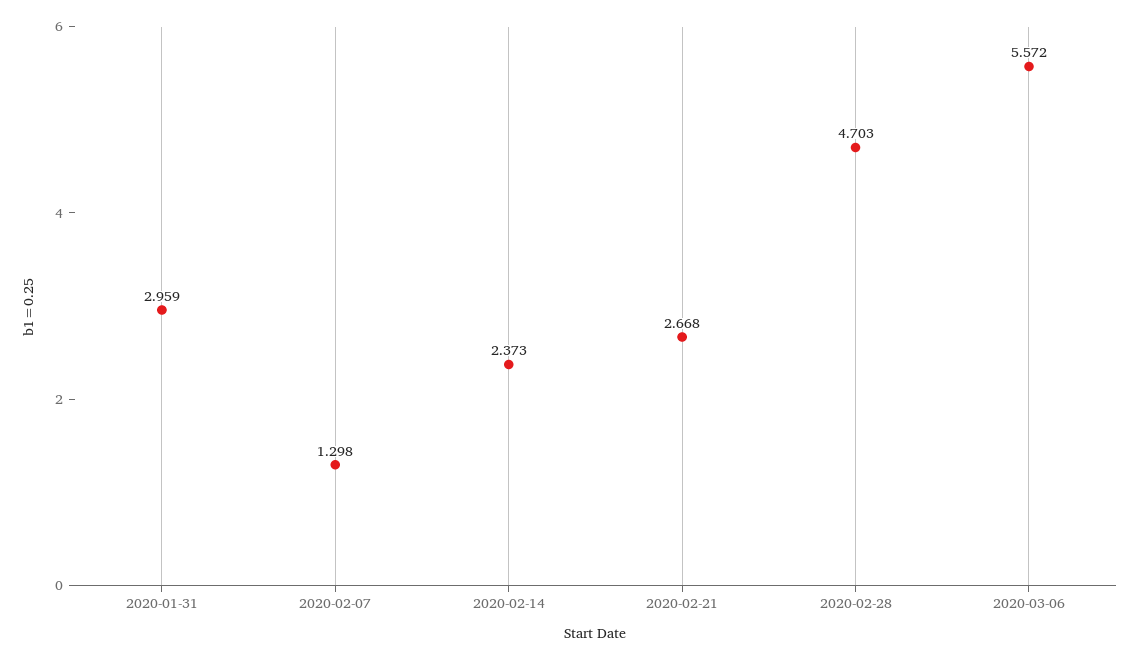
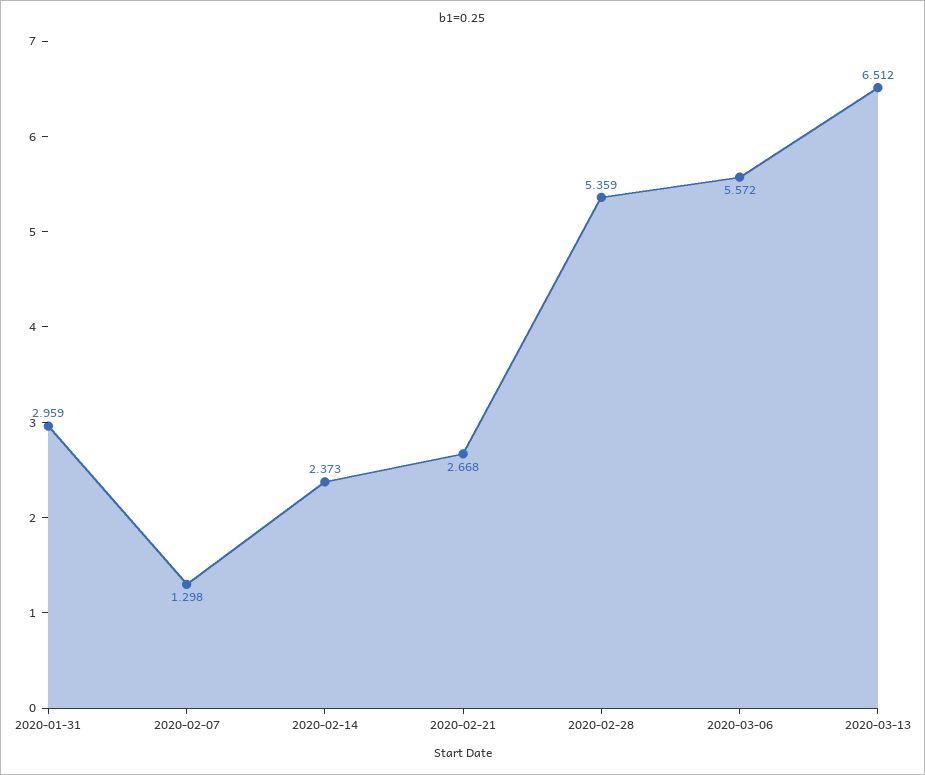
2020-02-28: 4.703 -> 5.359
2020-03-13: none -> 6.512

